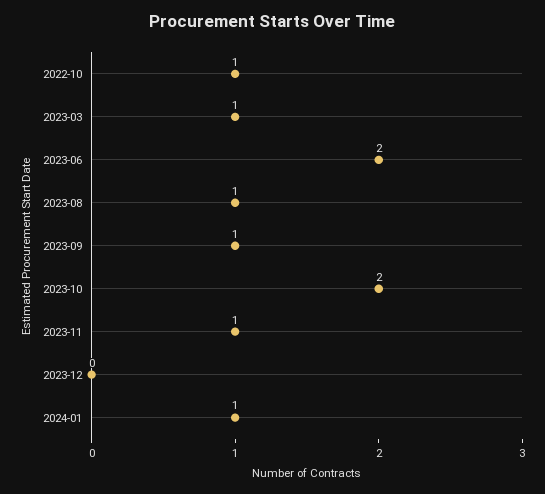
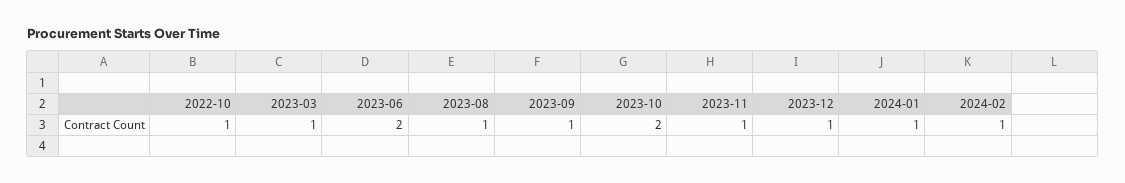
2023-12: 0 -> 1
2024-02: none -> 1

